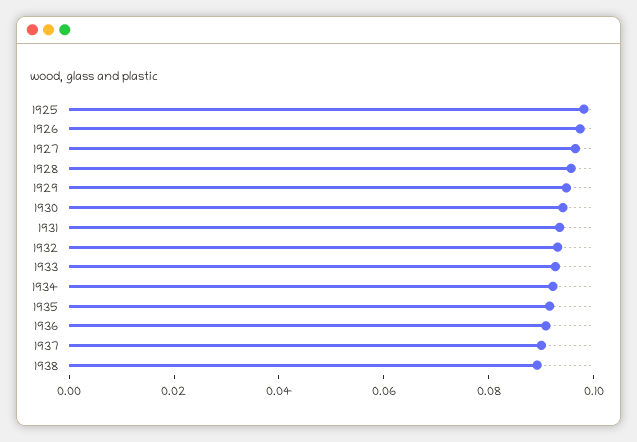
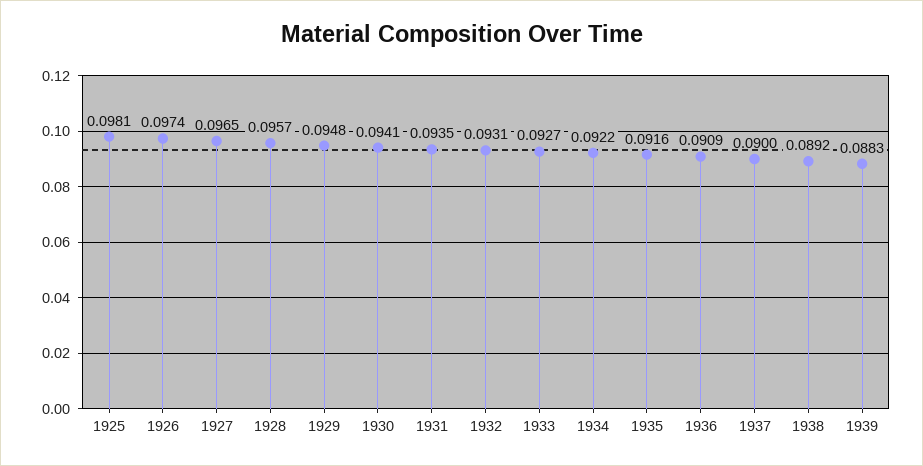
1939: none -> 0.0883

